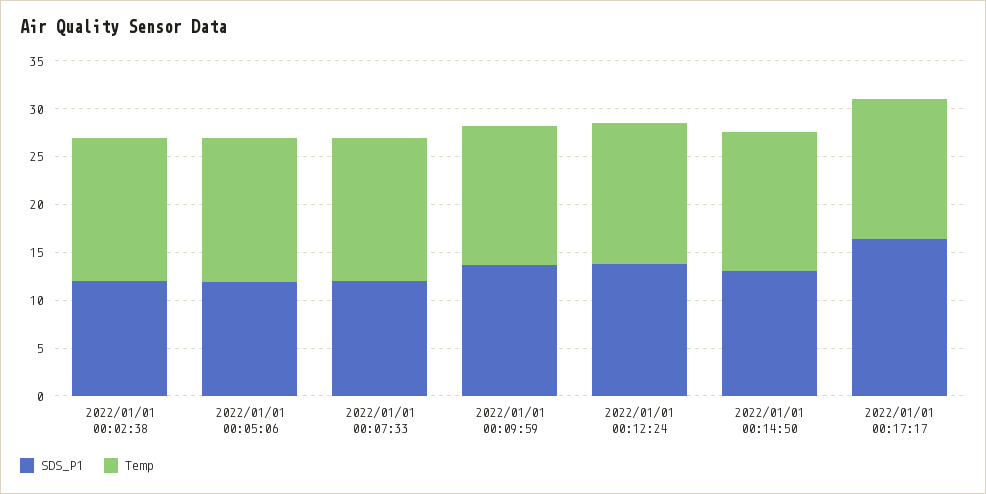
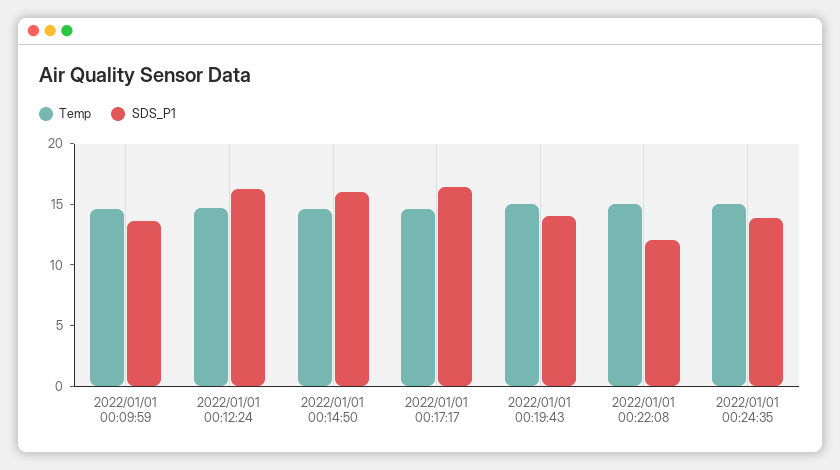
SDS_P1, 2022/01/01 00:02:38: 12 -> none
Temp, 2022/01/01 00:02:38: 15 -> none
SDS_P1, 2022/01/01 00:05:06: 12 -> none
Temp, 2022/01/01 00:05:06: 15 -> none
SDS_P1, 2022/01/01 00:07:33: 12 -> none
Temp, 2022/01/01 00:07:33: 15 -> none
SDS_P1, 2022/01/01 00:12:24: 14 -> 16
SDS_P1, 2022/01/01 00:14:50: 13 -> 16
Temp, 2022/01/01 00:19:43: none -> 15
SDS_P1, 2022/01/01 00:19:43: none -> 14
Temp, 2022/01/01 00:22:08: none -> 15
SDS_P1, 2022/01/01 00:22:08: none -> 12
Temp, 2022/01/01 00:24:35: none -> 15
SDS_P1, 2022/01/01 00:24:35: none -> 14

